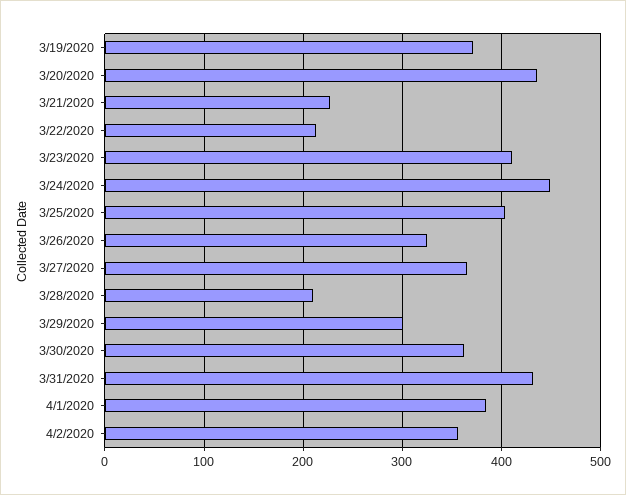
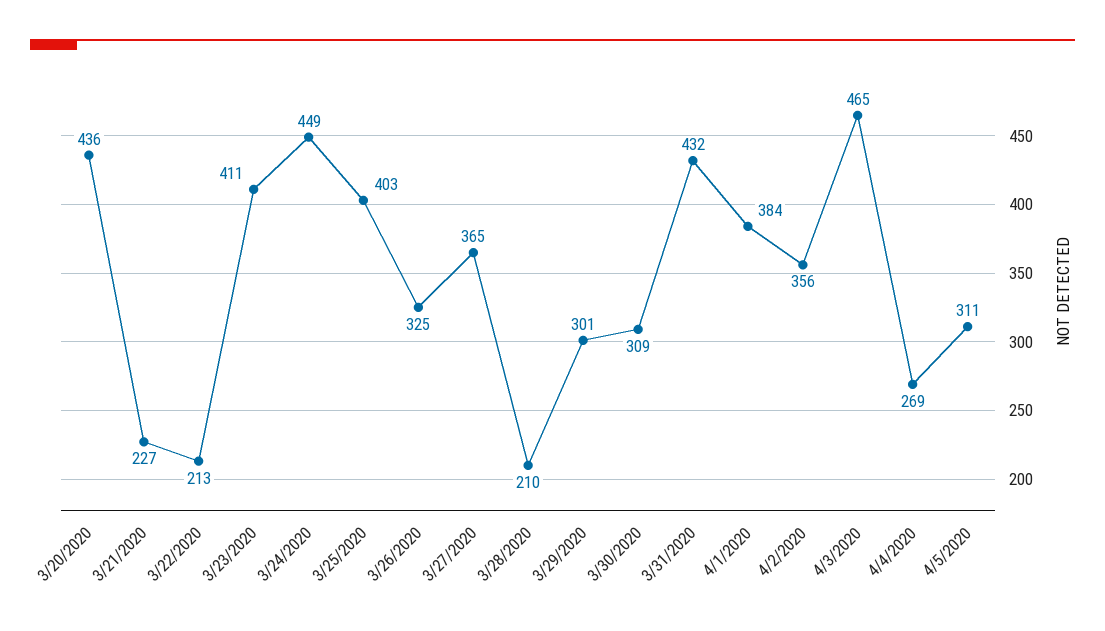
3/19/2020: 370 -> none
3/30/2020: 360 -> 309
4/3/2020: none -> 465
4/4/2020: none -> 269
4/5/2020: none -> 311

